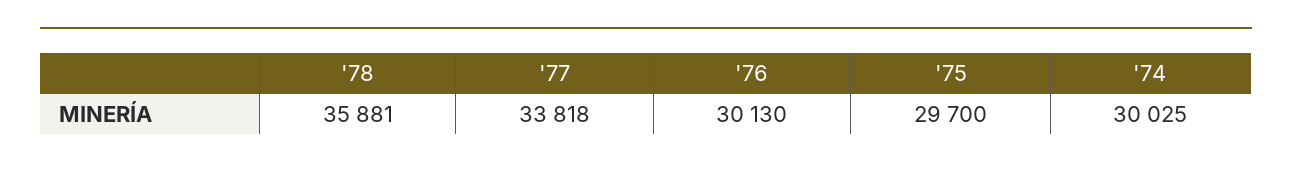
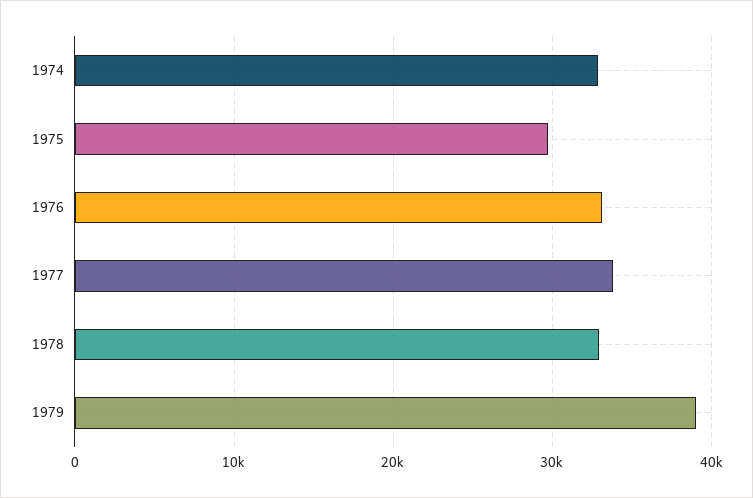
'78: 35881 -> 33000
'76: 30130 -> 33000
'74: 30025 -> 33000
1979: none -> 39000

